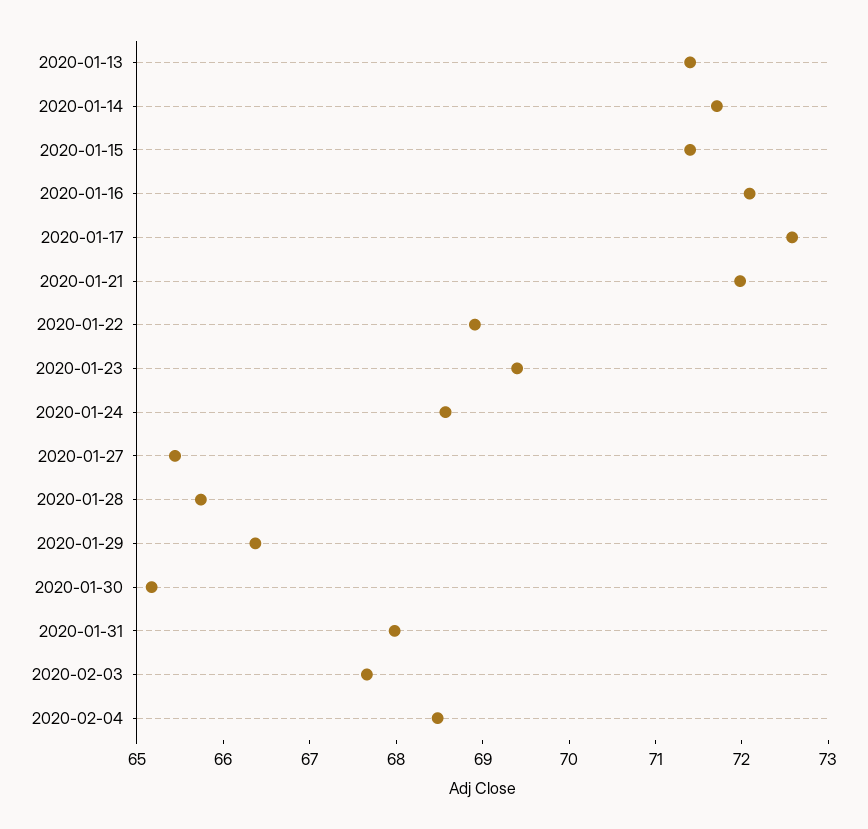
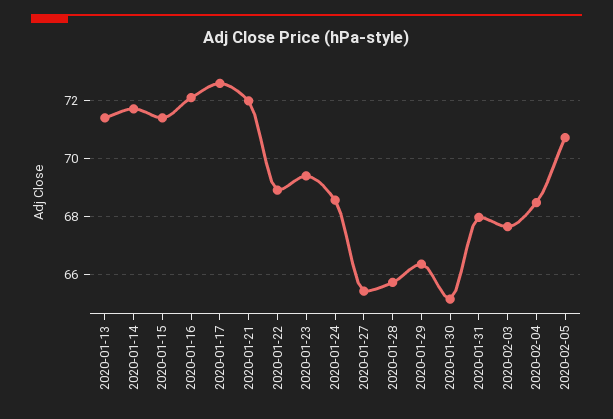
2020-02-05: none -> 70.75

